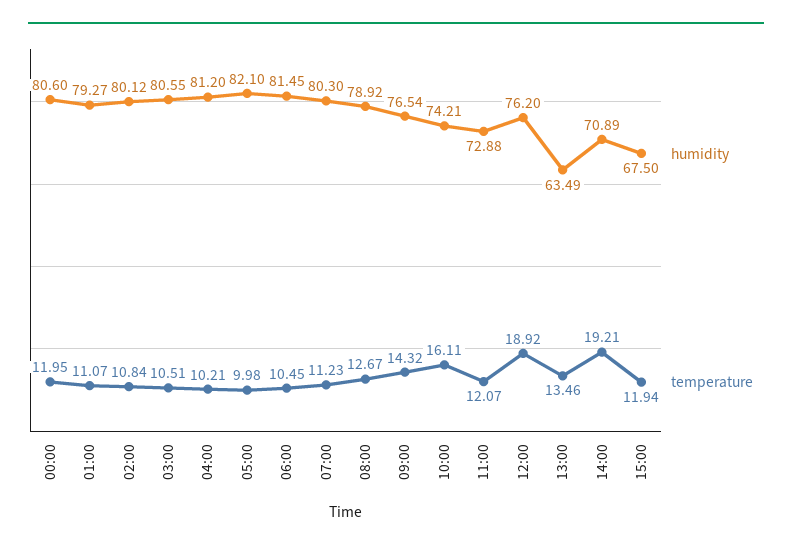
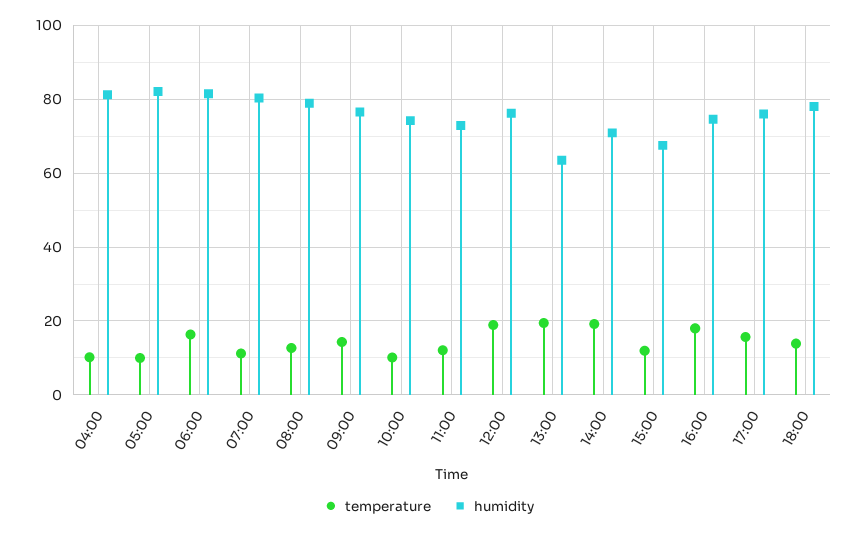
humidity, 00:00: 80.6 -> none
temperature, 00:00: 11.95 -> none
humidity, 01:00: 79.27 -> none
temperature, 01:00: 11.07 -> none
humidity, 02:00: 80.12 -> none
temperature, 02:00: 10.84 -> none
humidity, 03:00: 80.55 -> none
temperature, 03:00: 10.51 -> none
temperature, 06:00: 10.45 -> 16
temperature, 10:00: 16.11 -> 10
temperature, 13:00: 13.46 -> 20
temperature, 16:00: none -> 18
humidity, 16:00: none -> 74
temperature, 17:00: none -> 16
humidity, 17:00: none -> 76
temperature, 18:00: none -> 14
humidity, 18:00: none -> 78

